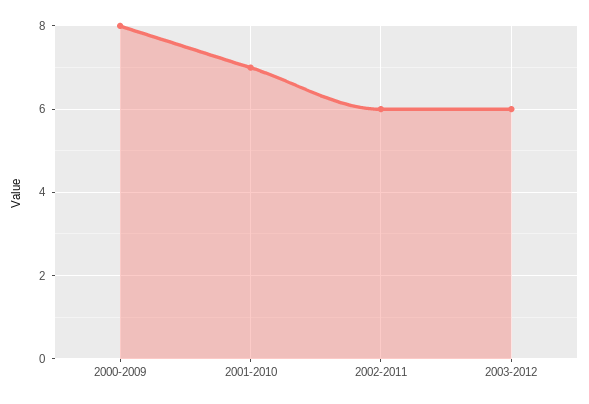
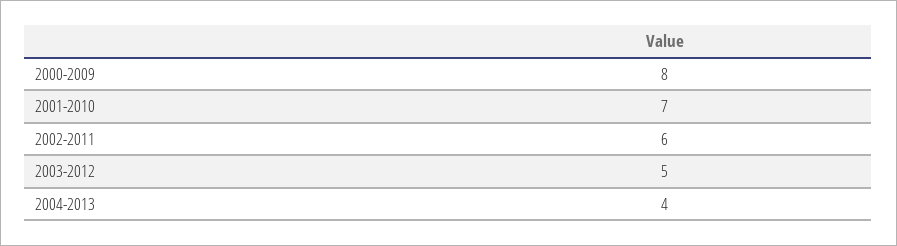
2003-2012: 6 -> 5
2004-2013: none -> 4

